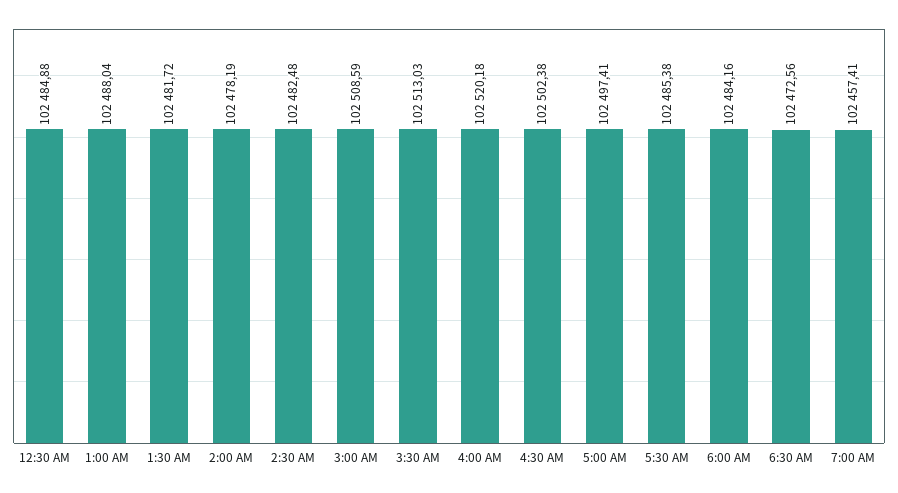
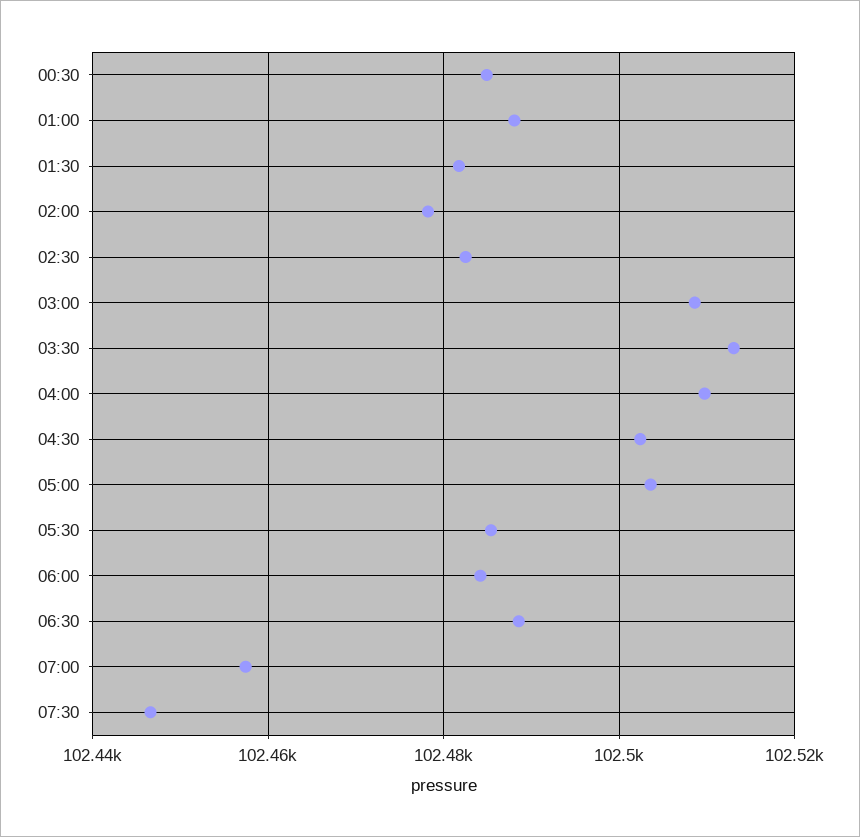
4:00 AM: 102520.18 -> 102510
5:00 AM: 102497.41 -> 102504
6:30 AM: 102472.56 -> 102488
07:30: none -> 102446

